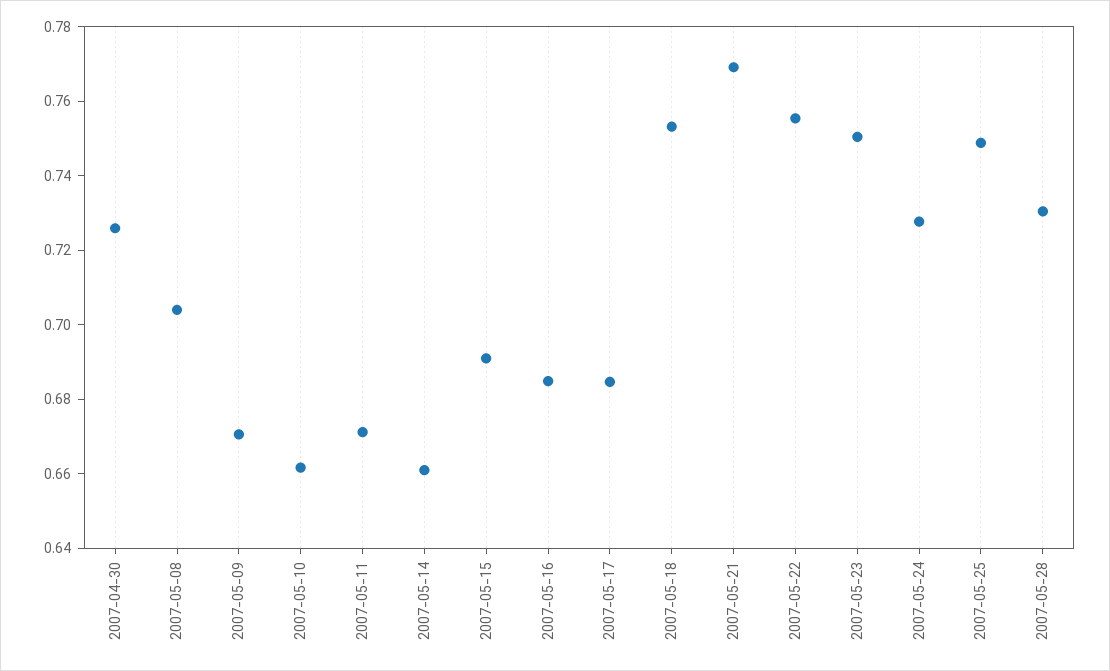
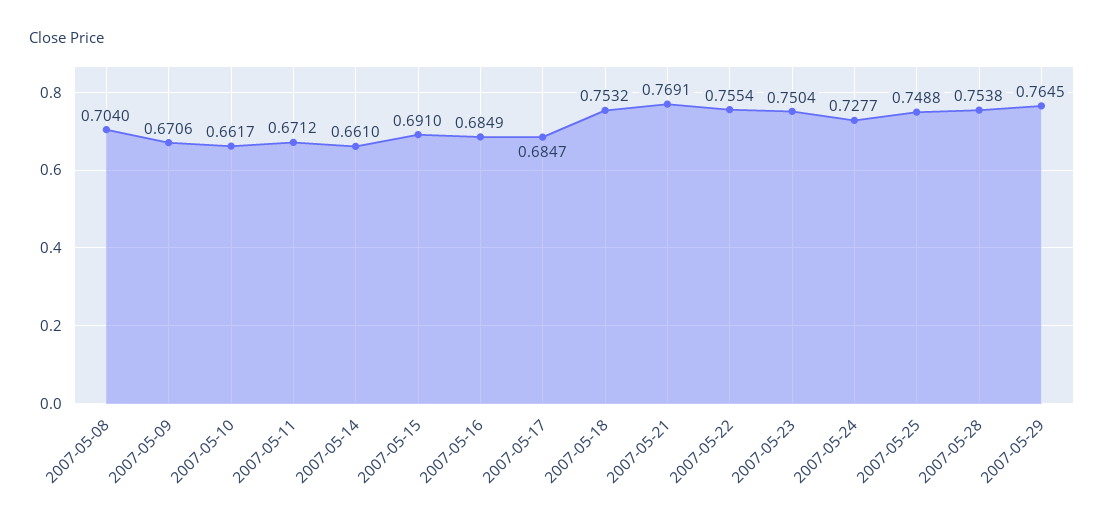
2007-04-30: 0.725 -> none
2007-05-28: 0.73 -> 0.7538
2007-05-29: none -> 0.7645

